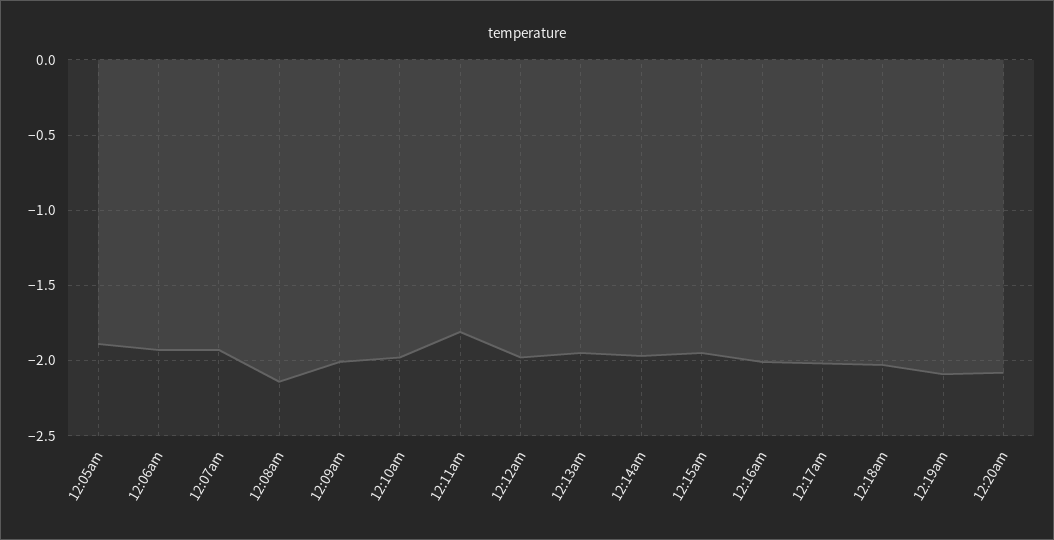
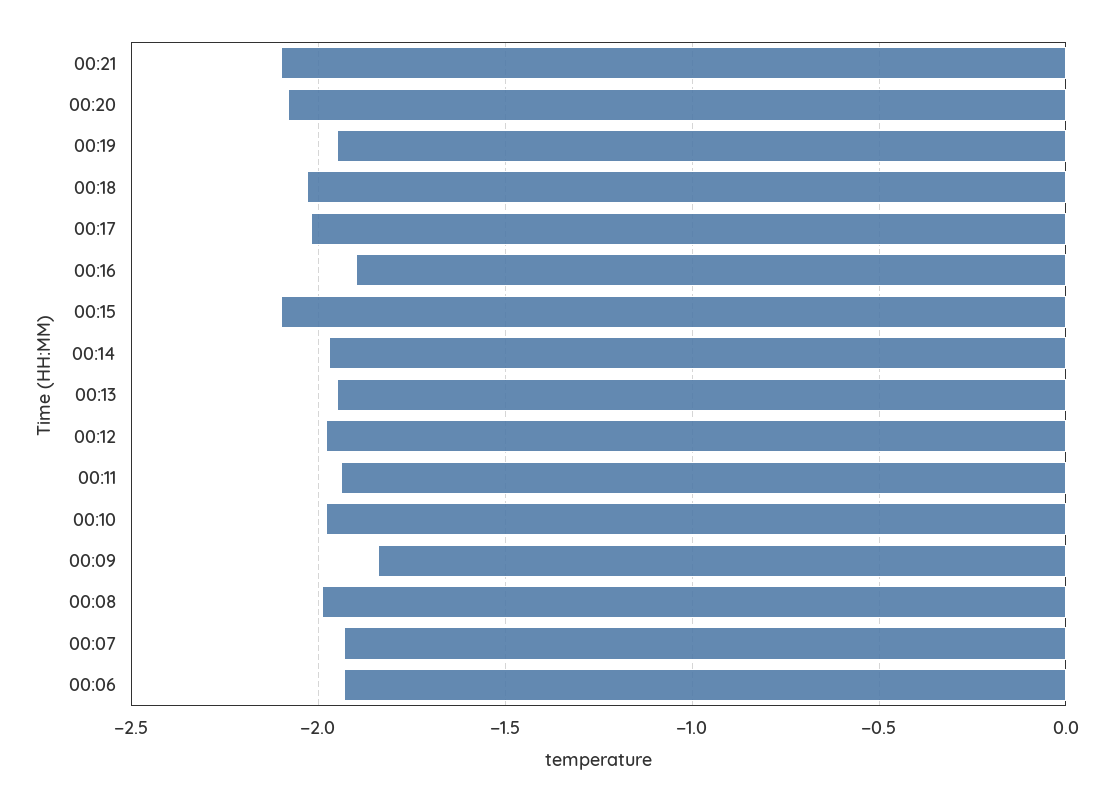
12:05am: -1.9 -> none
12:08am: -2.15 -> -2
12:09am: -2 -> -1.85
12:11am: -1.8 -> -1.95
12:15am: -1.95 -> -2.1
12:16am: -2 -> -1.9
12:19am: -2.1 -> -1.95
00:21: none -> -2.1

